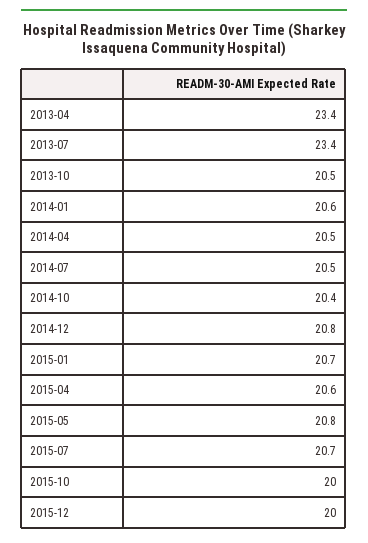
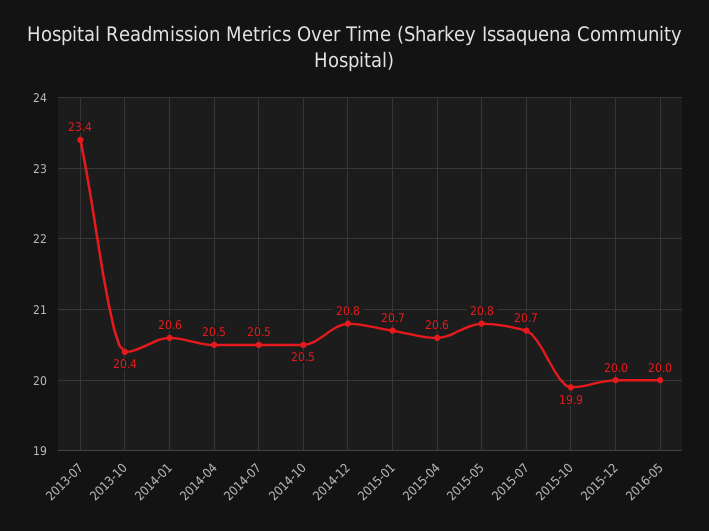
2013-04: 23.4 -> none
2013-10: 20.5 -> 20.4
2014-10: 20.4 -> 20.5
2015-10: 20 -> 19.9
2016-05: none -> 20

